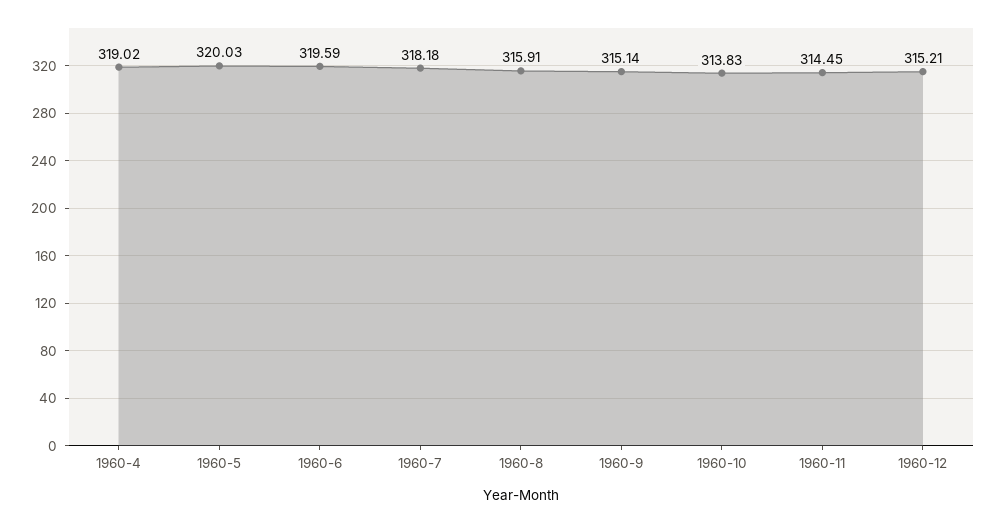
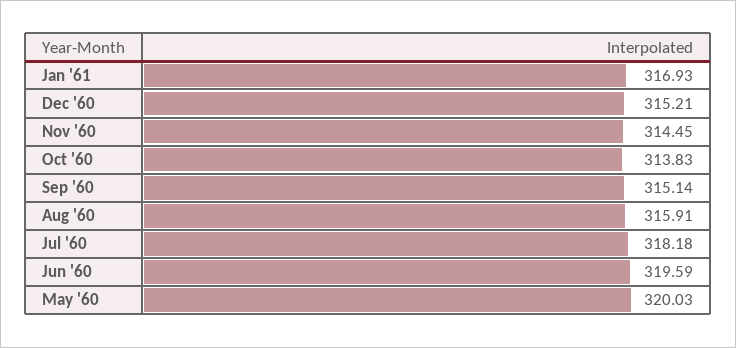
1960-4: 319.02 -> none
Jan '61: none -> 316.93

